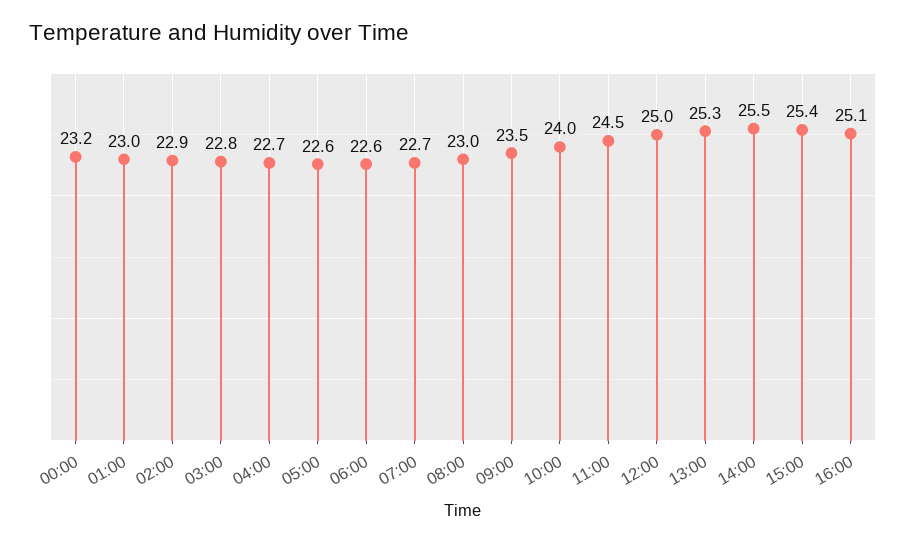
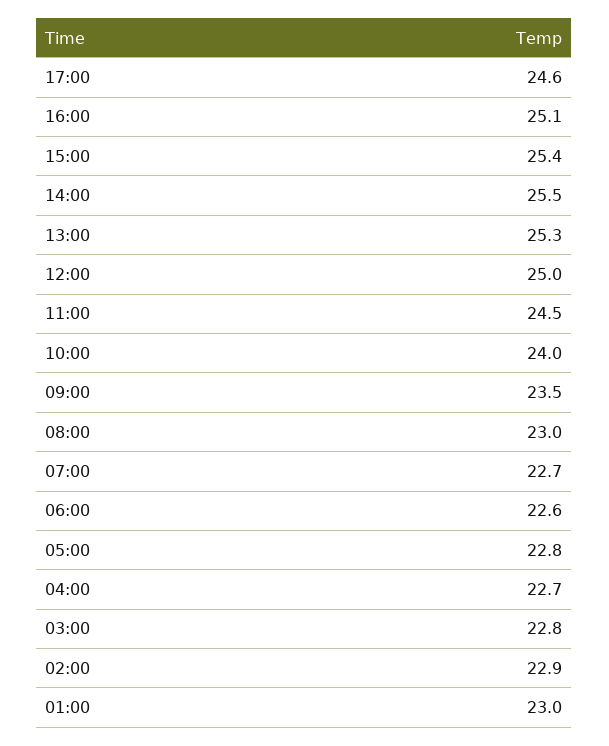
00:00: 23.2 -> none
05:00: 22.6 -> 22.8
17:00: none -> 24.6

